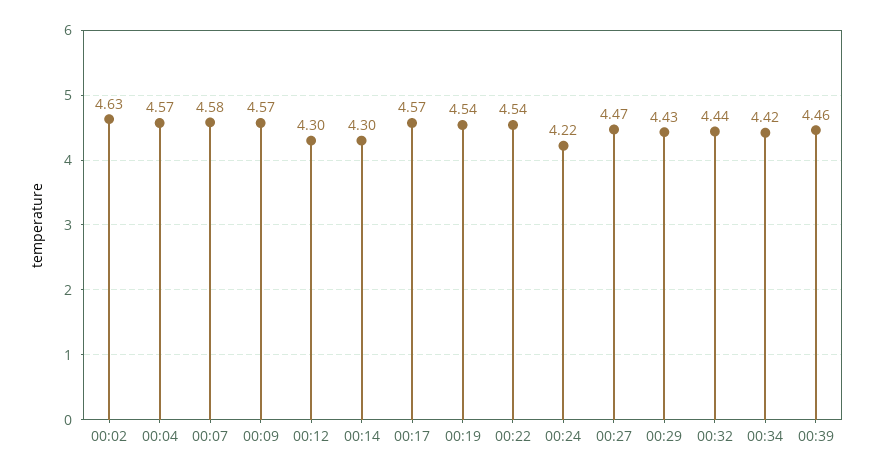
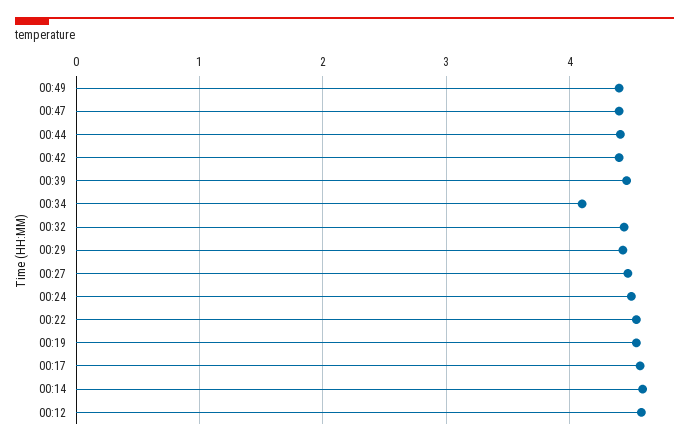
00:02: 4.63 -> none
00:04: 4.57 -> none
00:07: 4.58 -> none
00:09: 4.57 -> none
00:12: 4.3 -> 4.6
00:14: 4.3 -> 4.6
00:24: 4.22 -> 4.5
00:34: 4.42 -> 4.1
00:49: none -> 4.4
00:47: none -> 4.4
00:44: none -> 4.4
00:42: none -> 4.4

